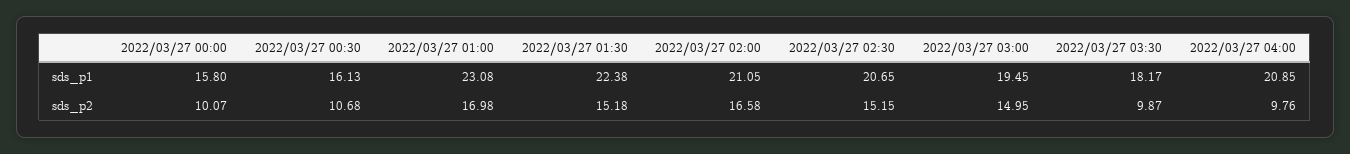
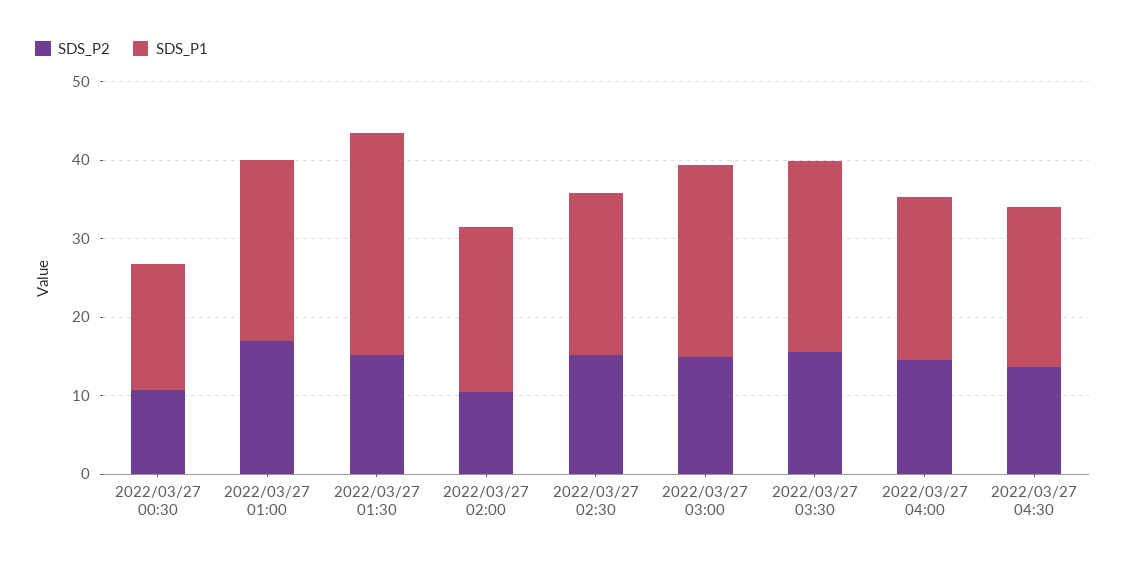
sds_p1, 2022/03/27 00:00: 15.8 -> none
sds_p1, 2022/03/27 01:30: 22.38 -> 28
sds_p1, 2022/03/27 03:00: 19.45 -> 24
sds_p1, 2022/03/27 03:30: 18.17 -> 24
sds_p2, 2022/03/27 00:00: 10.07 -> none
sds_p2, 2022/03/27 02:00: 16.58 -> 10
sds_p2, 2022/03/27 03:30: 9.87 -> 16
sds_p2, 2022/03/27 04:00: 9.76 -> 14
sds_p2, 2022/03/27 04:30: none -> 14
sds_p1, 2022/03/27 04:30: none -> 20

